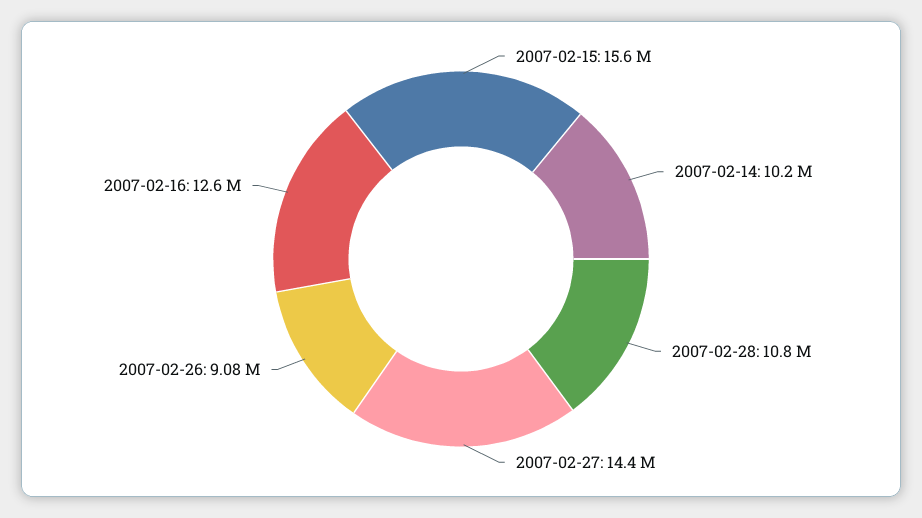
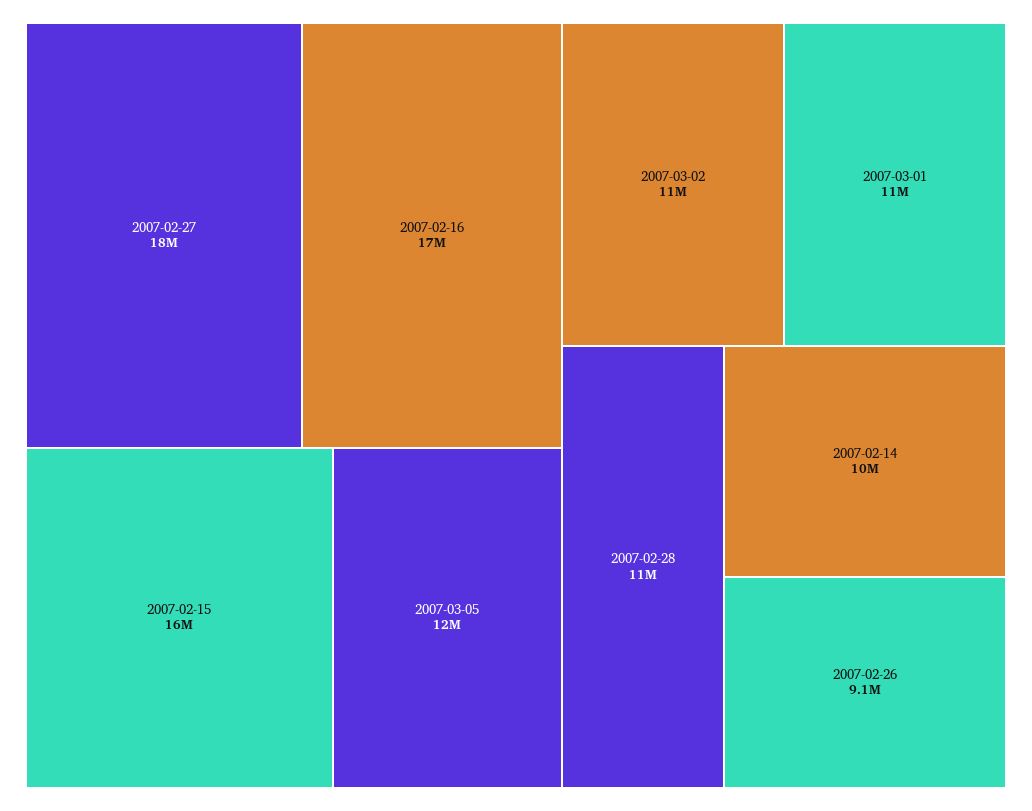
2007-02-27: 14400000 -> 18000000
2007-02-16: 12600000 -> 17000000
2007-03-05: none -> 12000000
2007-03-02: none -> 11000000
2007-03-01: none -> 11000000

